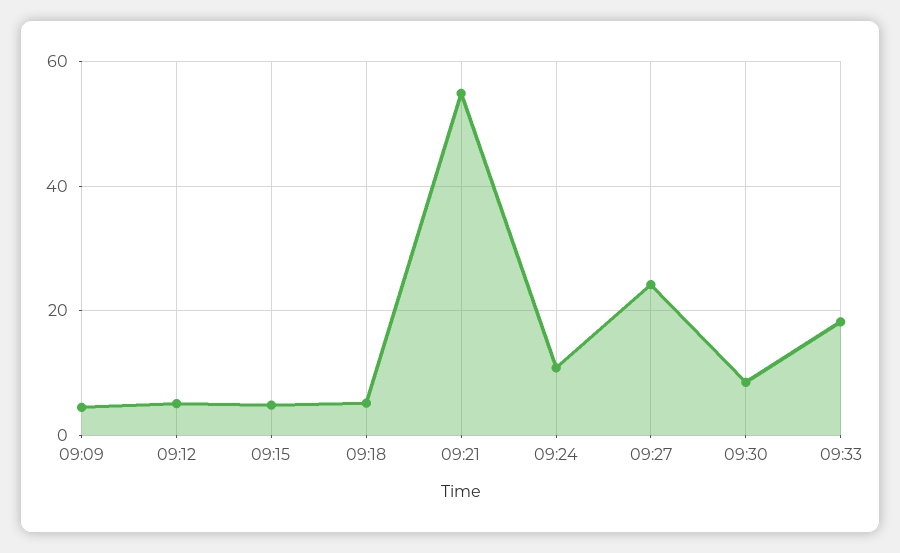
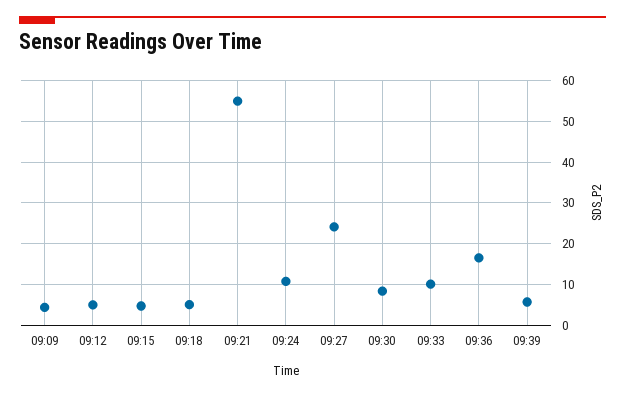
09:33: 18 -> 10
09:36: none -> 16
09:39: none -> 6

